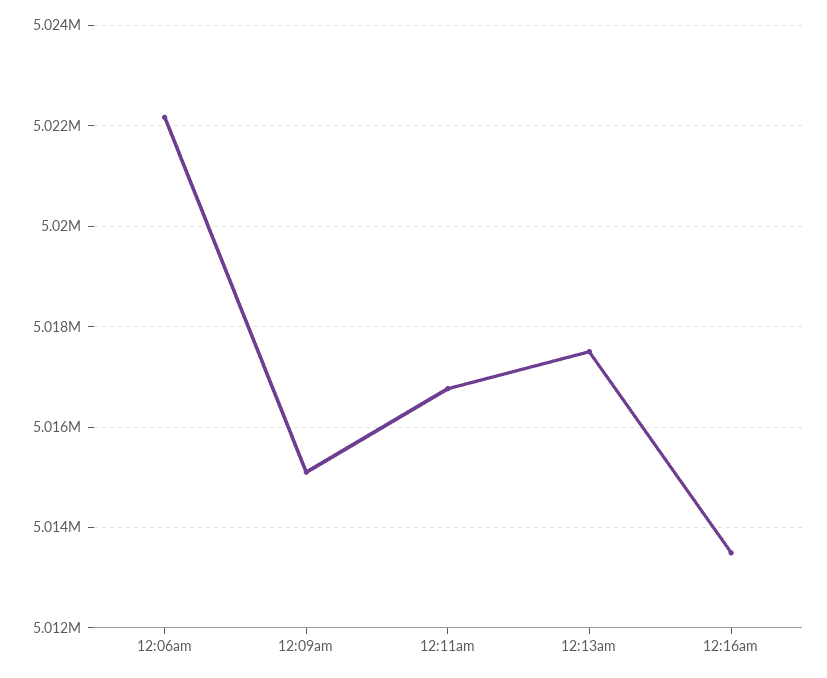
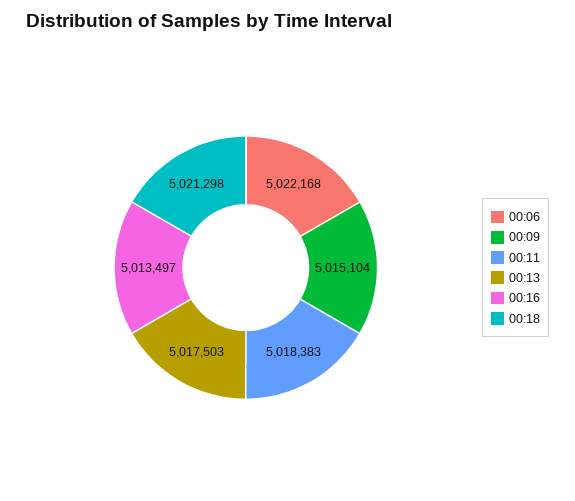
12:11am: 5016800 -> 5018383
00:18: none -> 5021298

